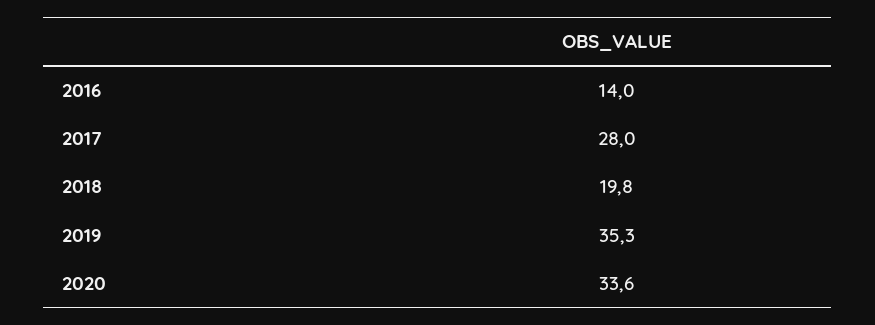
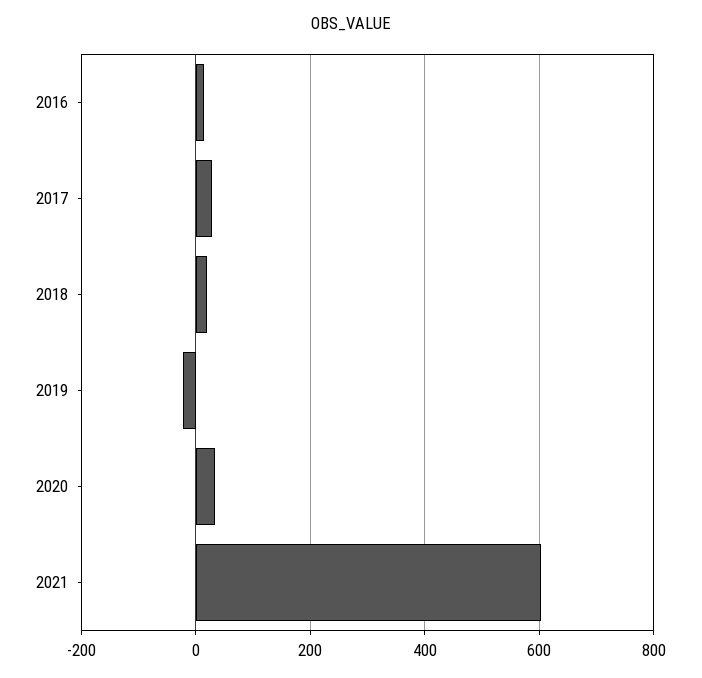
2019: 35.3 -> -20
2021: none -> 600

